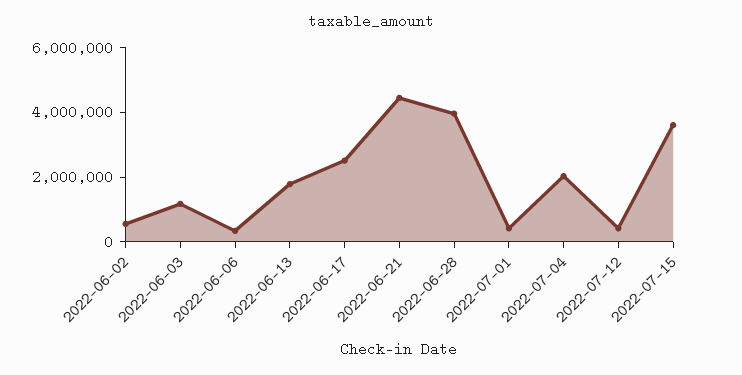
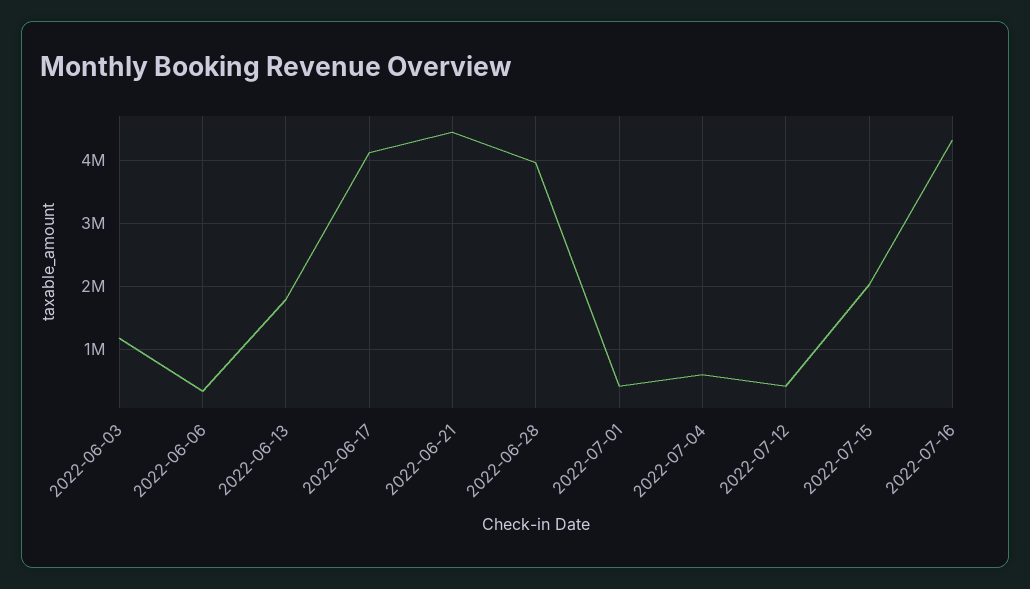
2022-06-02: 500000 -> none
2022-06-17: 2500000 -> 4100000
2022-07-04: 2000000 -> 600000
2022-07-15: 3500000 -> 2000000
2022-07-16: none -> 4300000

